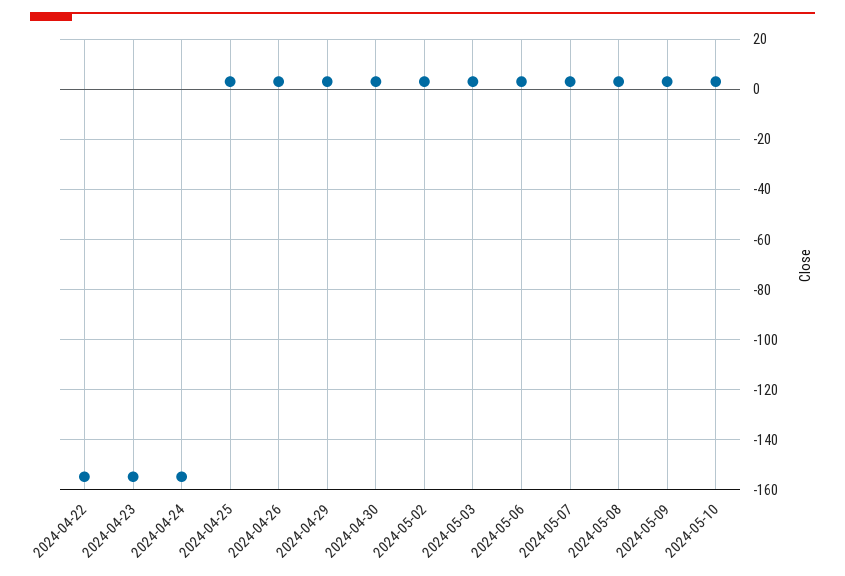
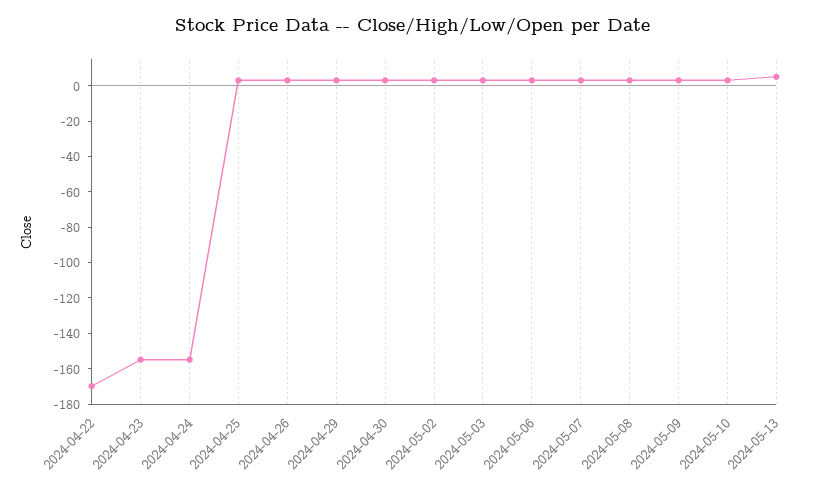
2024-04-22: -155 -> -170
2024-05-13: none -> 5

